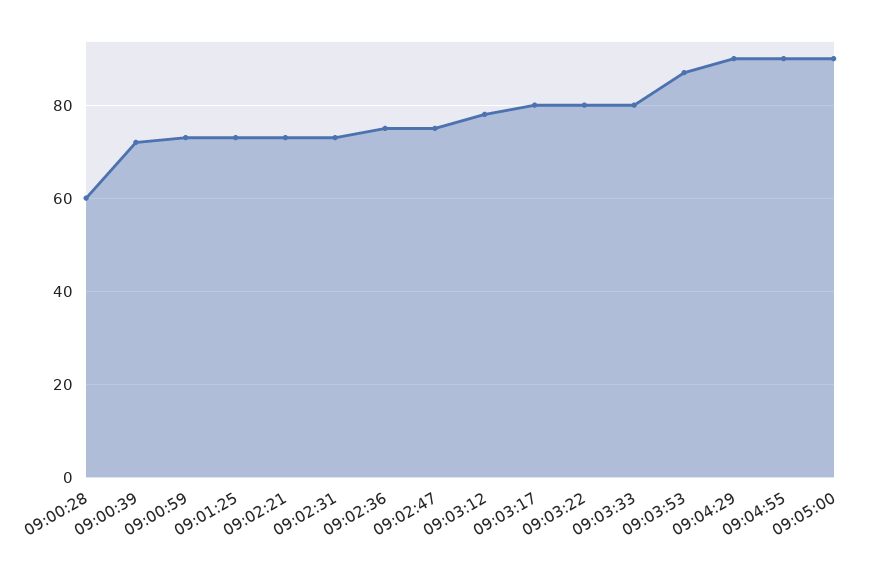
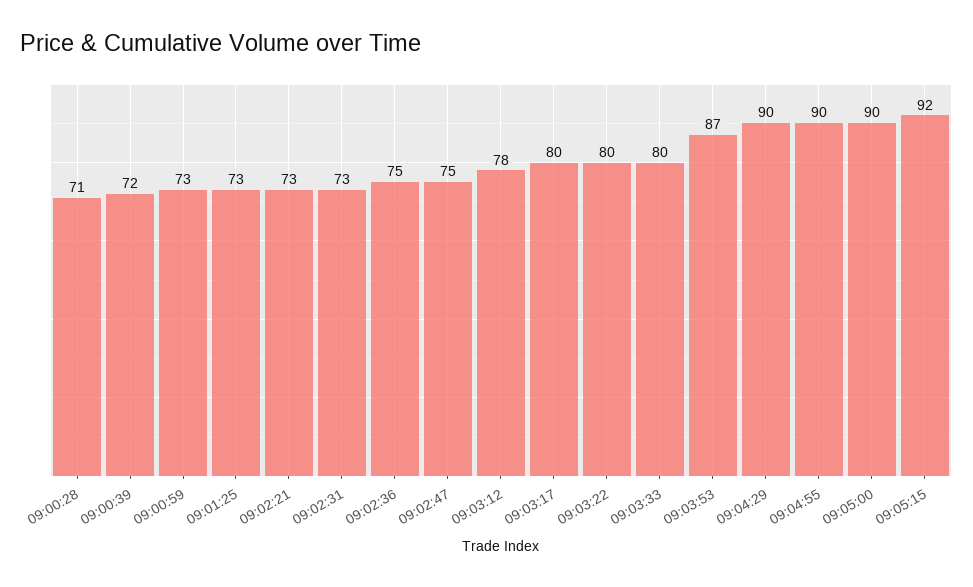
09:00:28: 60 -> 71
09:05:15: none -> 92

